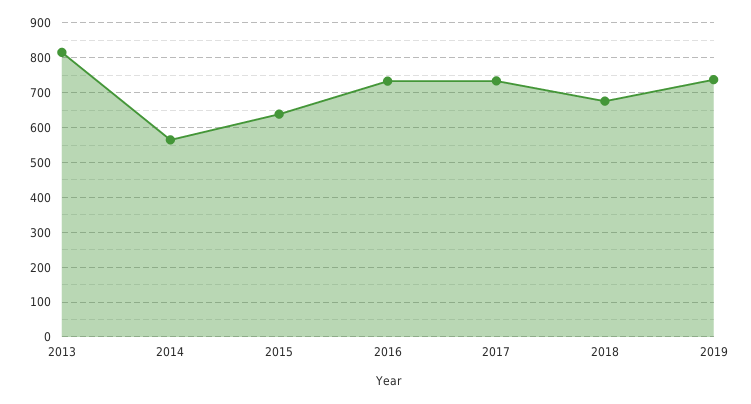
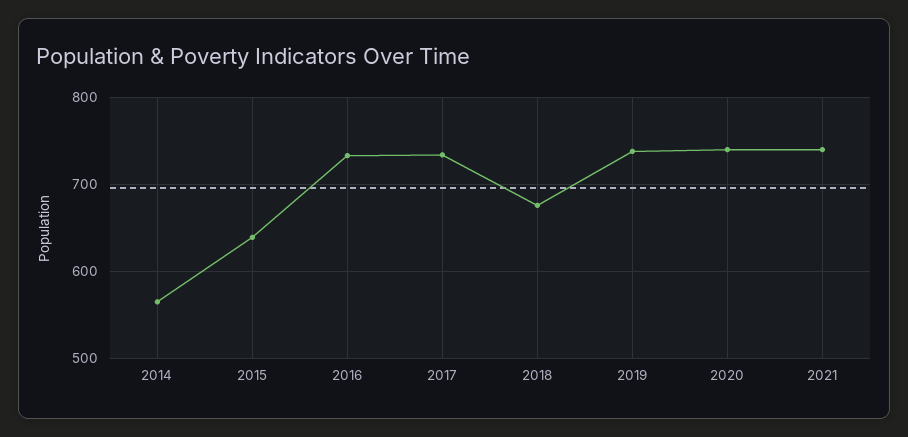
2013: 820 -> none
2020: none -> 740
2021: none -> 740

